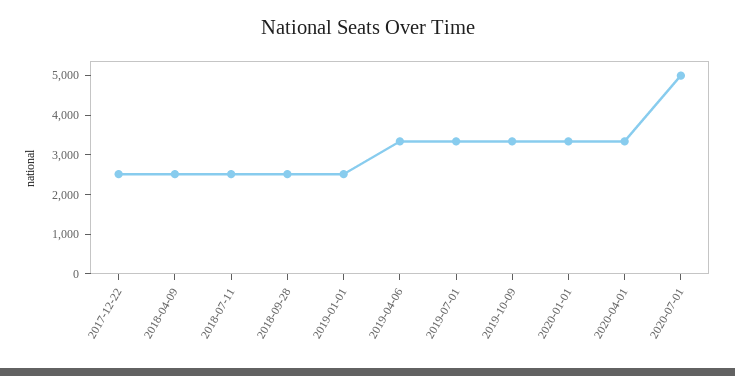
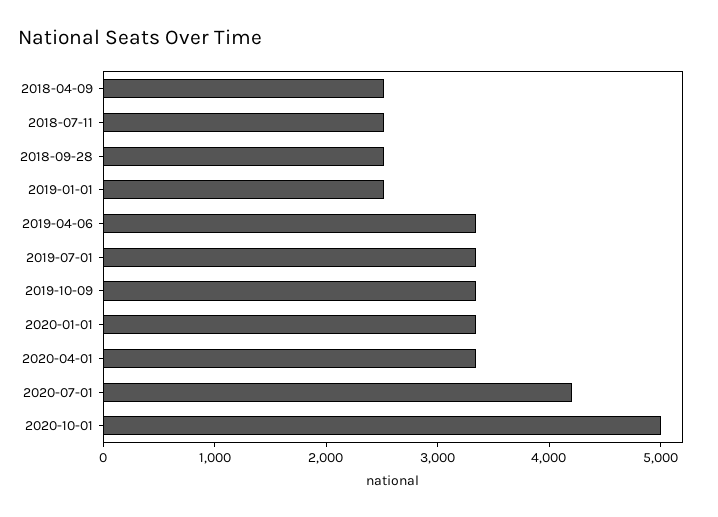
2017-12-22: 2500 -> none
2020-07-01: 5000 -> 4200
2020-10-01: none -> 5000

